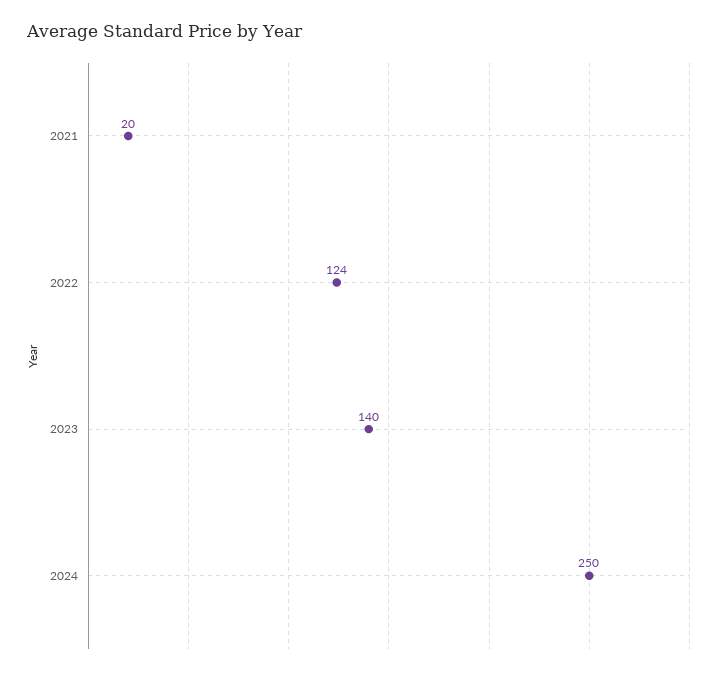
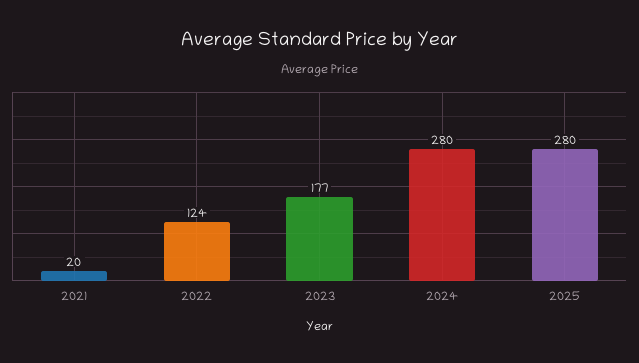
2023: 140 -> 177
2024: 250 -> 280
2025: none -> 280

